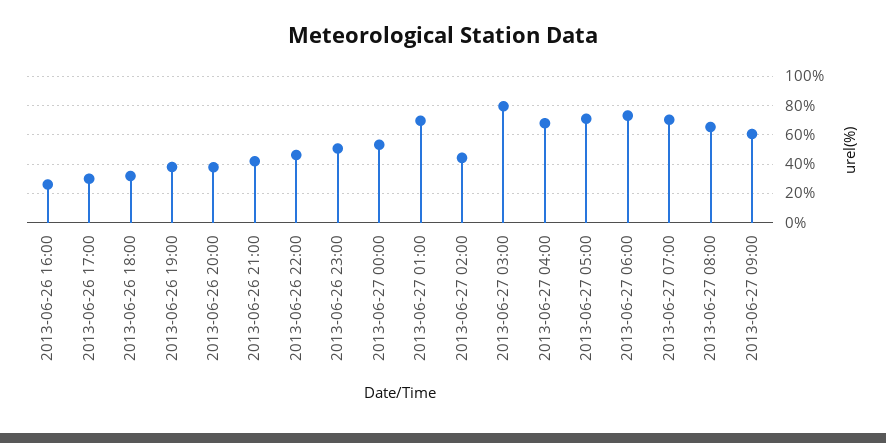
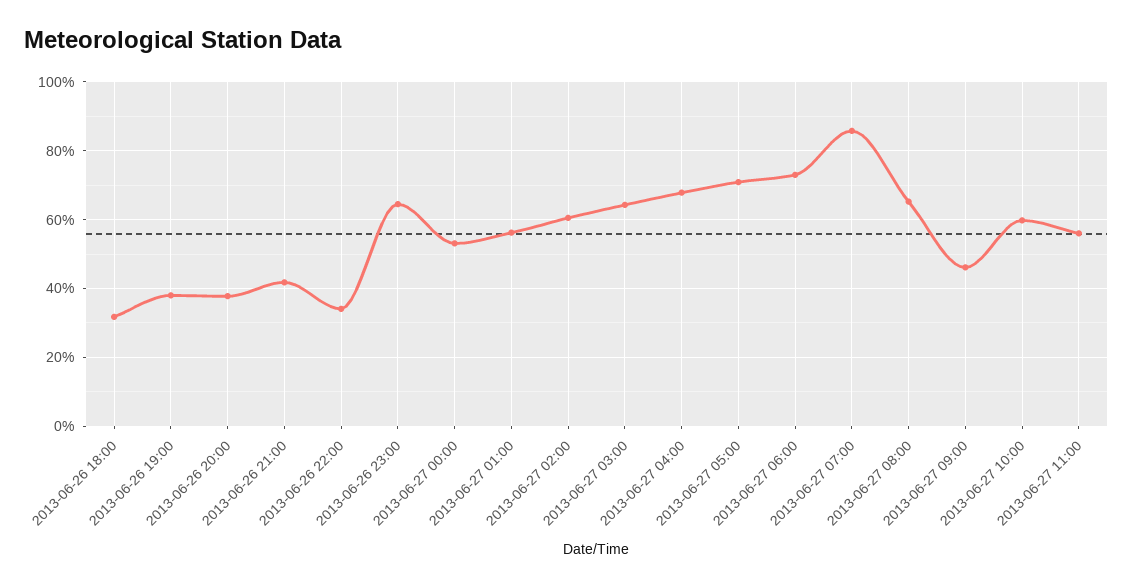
2013-06-26 16:00: 25 -> none
2013-06-26 17:00: 30 -> none
2013-06-26 22:00: 45 -> 34
2013-06-26 23:00: 50 -> 64
2013-06-27 01:00: 70 -> 56
2013-06-27 02:00: 45 -> 60
2013-06-27 03:00: 80 -> 64
2013-06-27 07:00: 70 -> 86
2013-06-27 09:00: 60 -> 46
2013-06-27 10:00: none -> 60
2013-06-27 11:00: none -> 56

